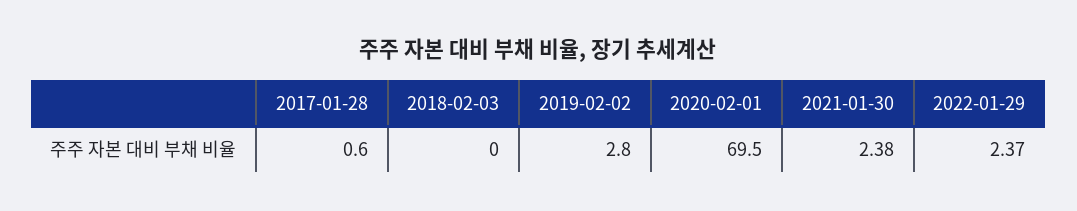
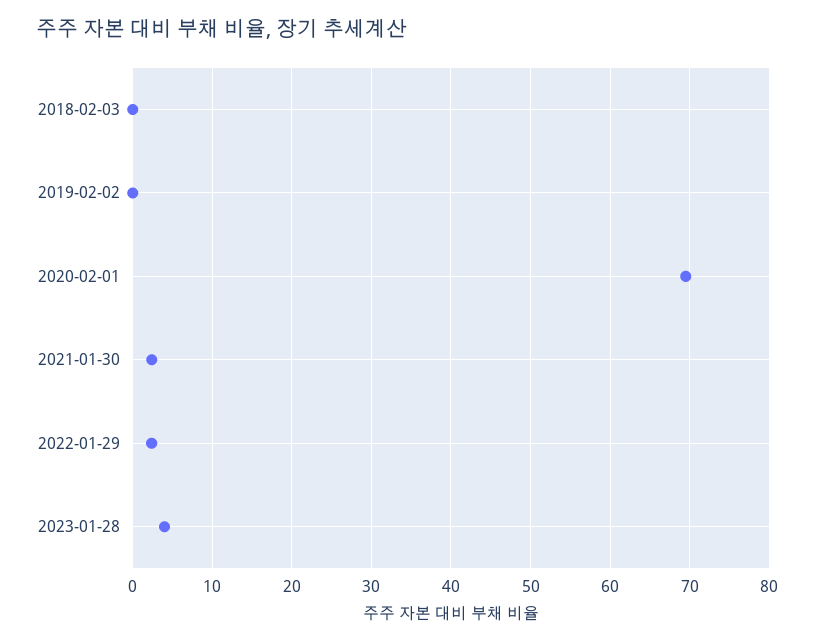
2017-01-28: 0.6 -> none
2019-02-02: 2.8 -> 0
2023-01-28: none -> 4

